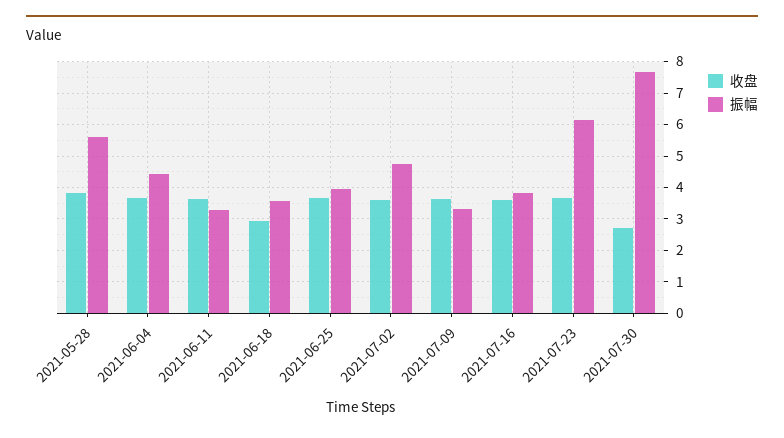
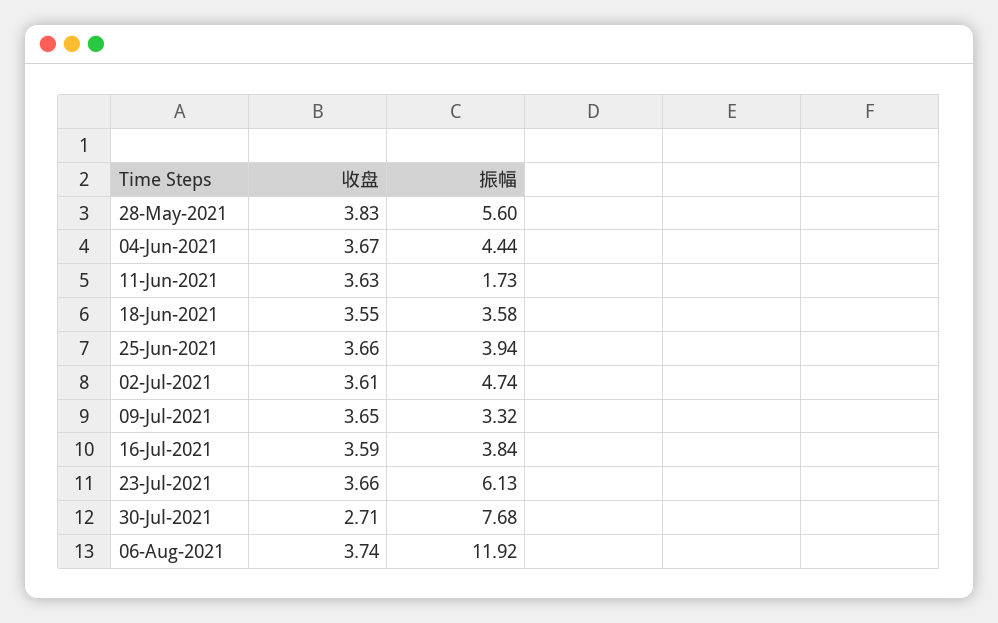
振幅, 2021-06-11: 3.2 -> 1.73
收盘, 2021-06-18: 3 -> 3.55
收盘, 06-Aug-2021: none -> 3.74
振幅, 06-Aug-2021: none -> 11.92

